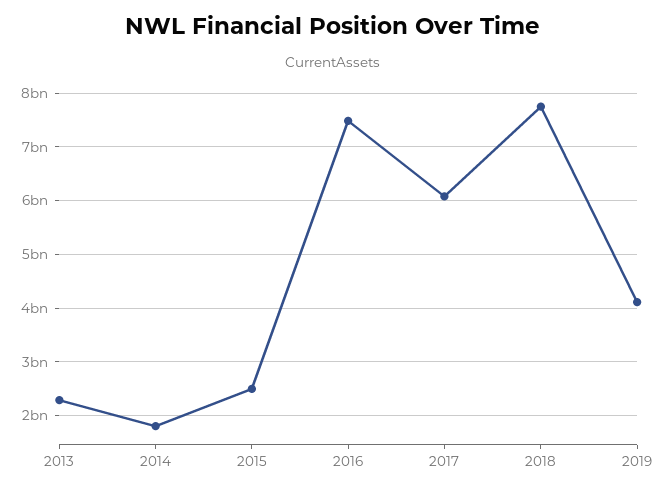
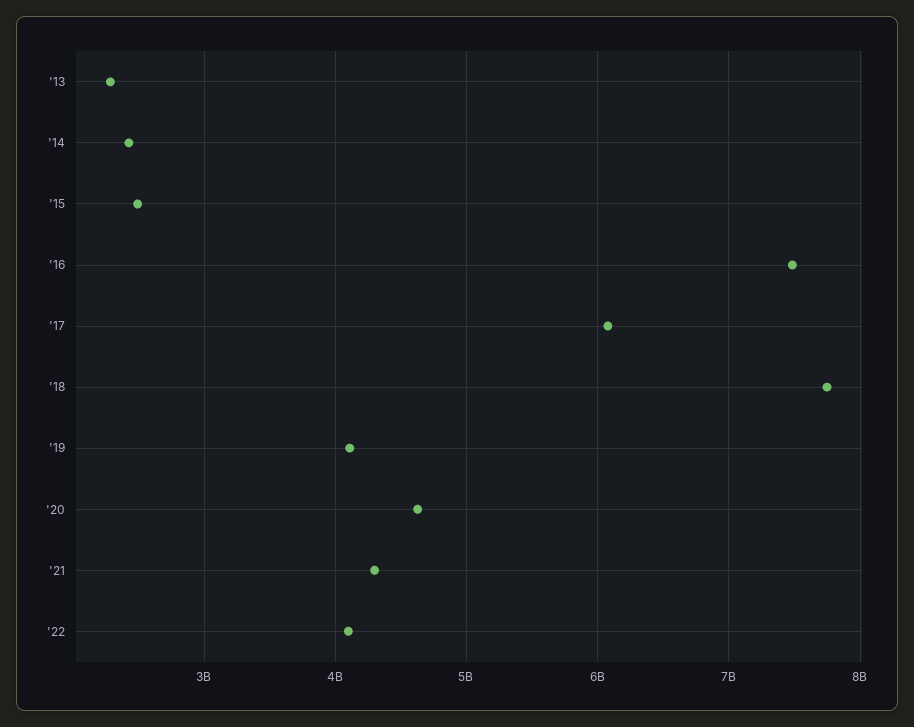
2014: 1800000000 -> 2400000000
'20: none -> 4600000000
'21: none -> 4300000000
'22: none -> 4100000000

